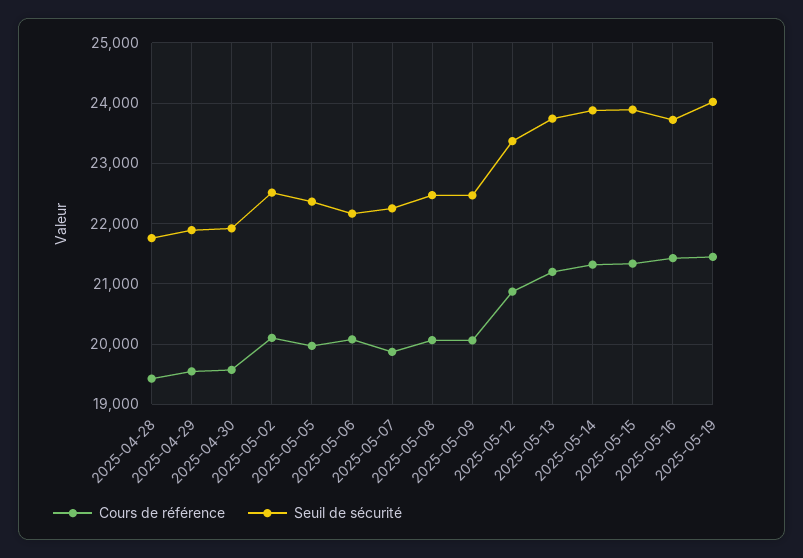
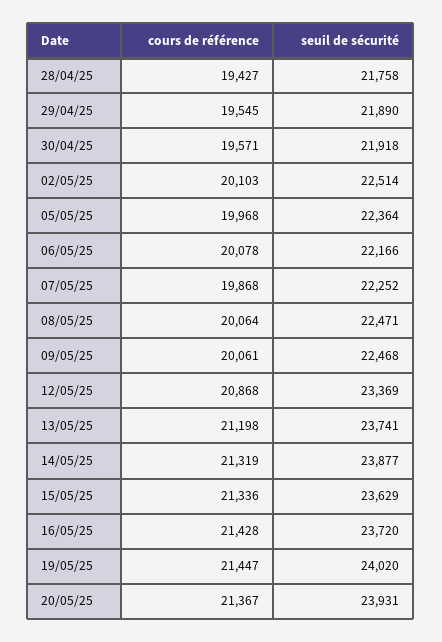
Seuil de sécurité, 2025-05-15: 23900 -> 23629
Cours de référence, 20/05/25: none -> 21367
Seuil de sécurité, 20/05/25: none -> 23931

